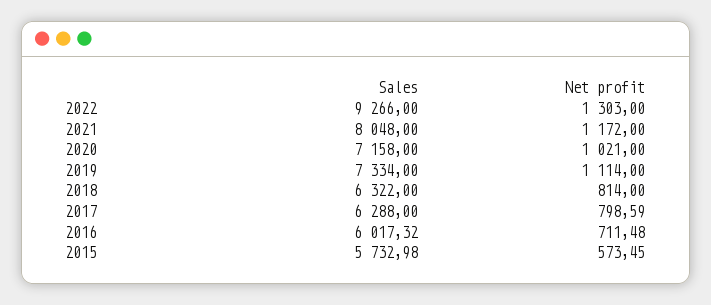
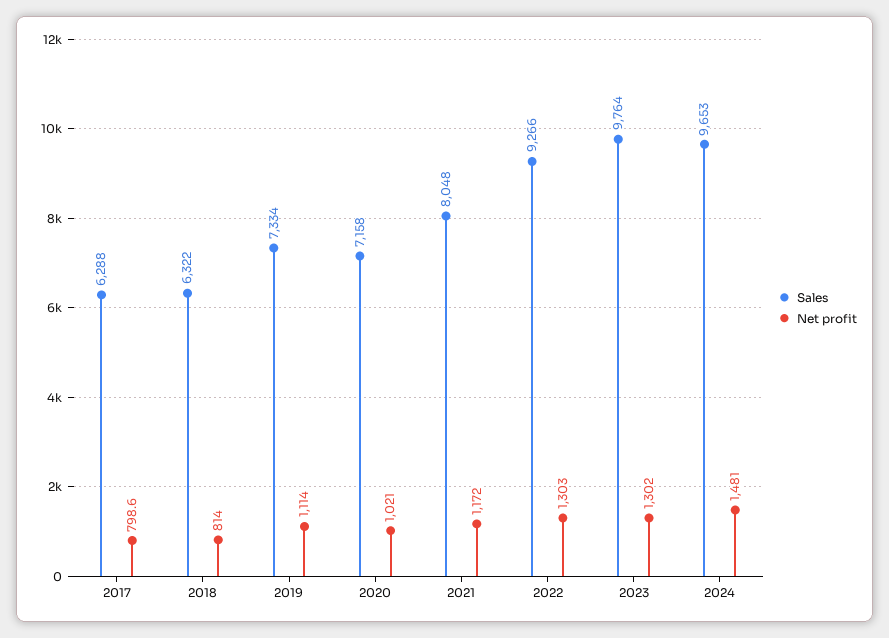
Sales, 2016: 6017.32 -> none
Net profit, 2016: 711.48 -> none
Sales, 2015: 5732.98 -> none
Net profit, 2015: 573.45 -> none
Sales, 2023: none -> 9764
Net profit, 2023: none -> 1302
Sales, 2024: none -> 9653
Net profit, 2024: none -> 1481

